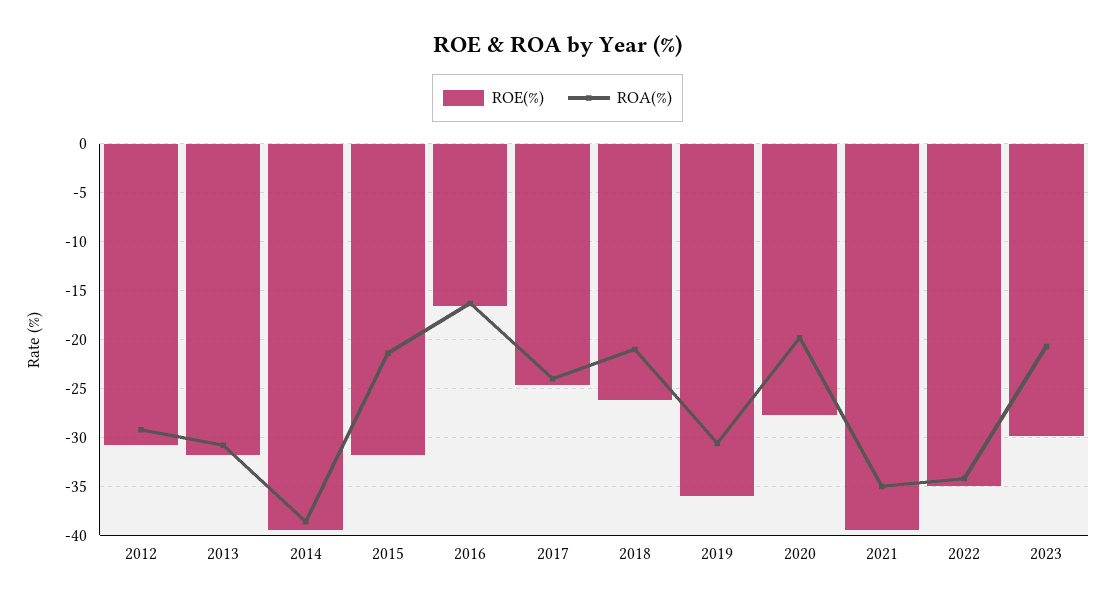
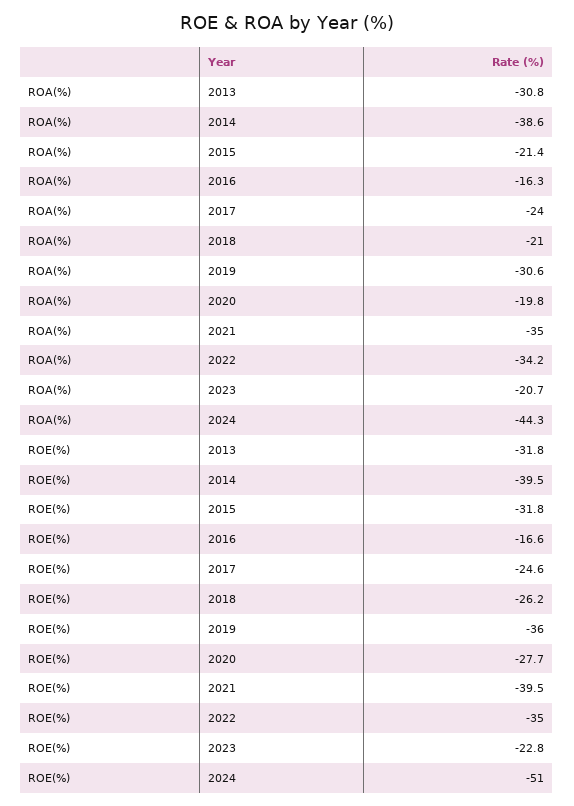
ROE(%), 2012: -31 -> none
ROA(%), 2012: -29 -> none
ROE(%), 2023: -30 -> -22.8
ROA(%), 2024: none -> -44.3
ROE(%), 2024: none -> -51

